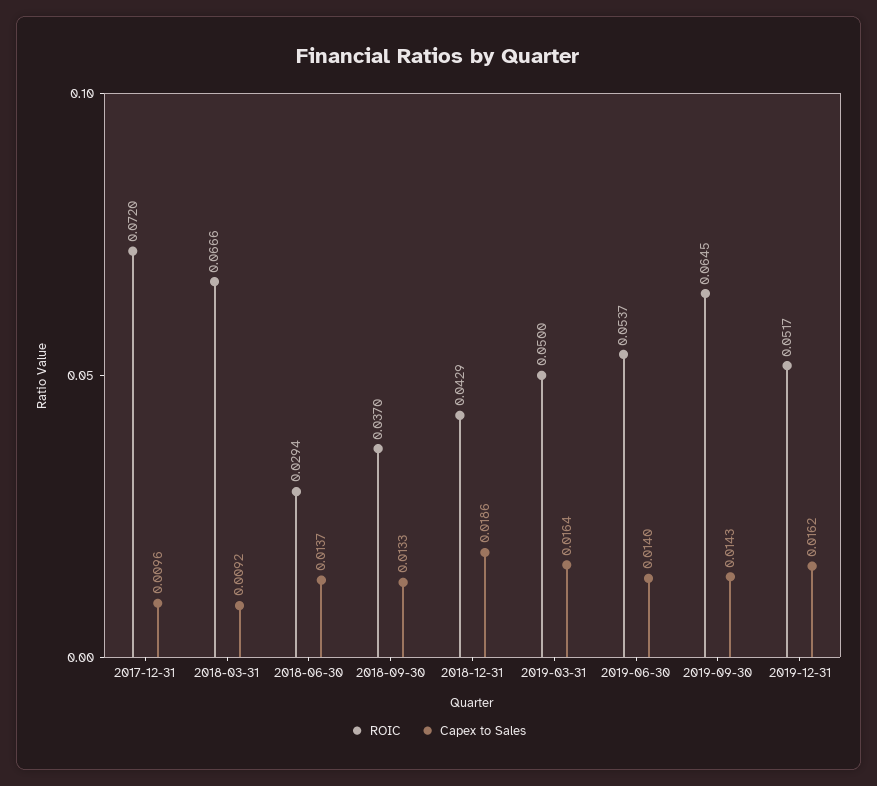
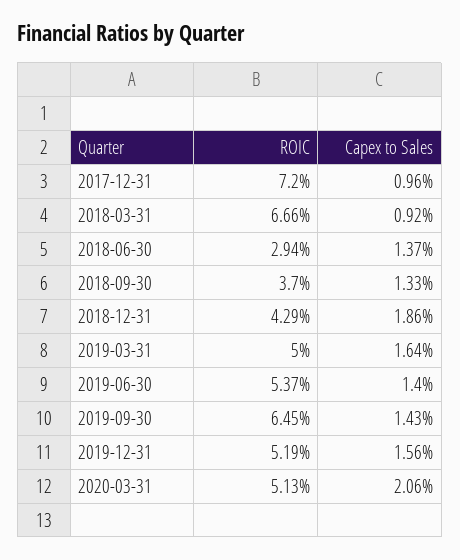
ROIC, 2019-12-31: 0.0517 -> 0.0519
Capex to Sales, 2019-12-31: 0.0162 -> 0.0156
ROIC, 2020-03-31: none -> 0.0513
Capex to Sales, 2020-03-31: none -> 0.0206

